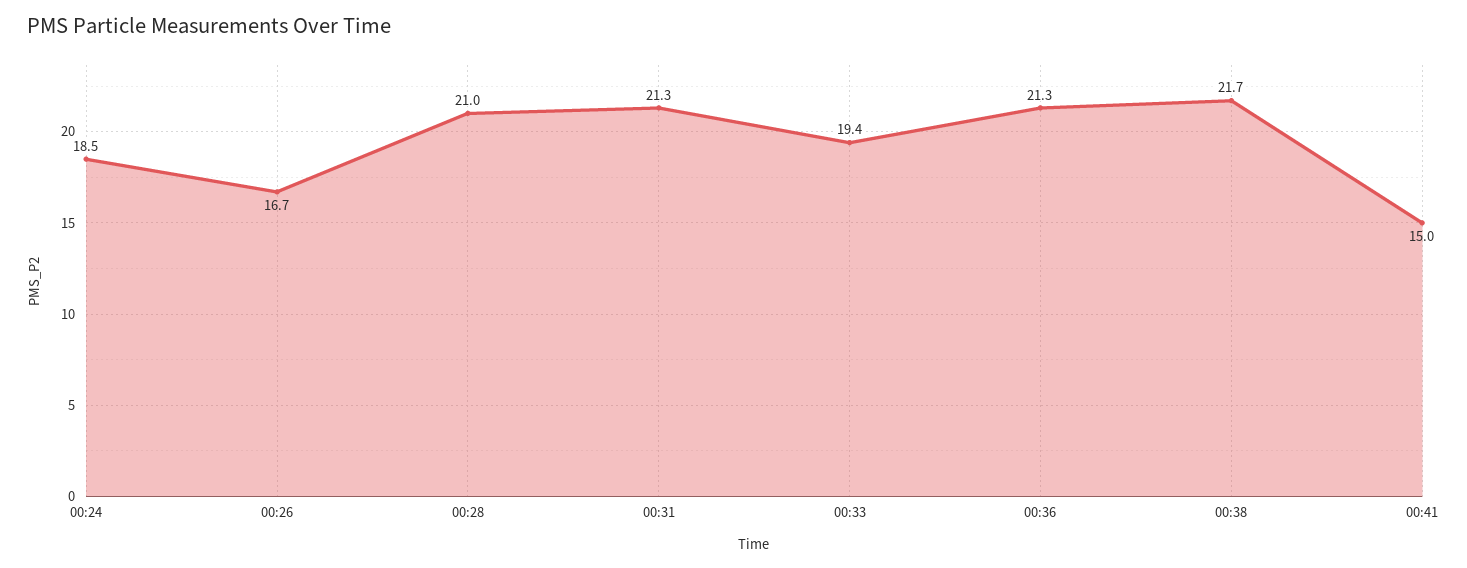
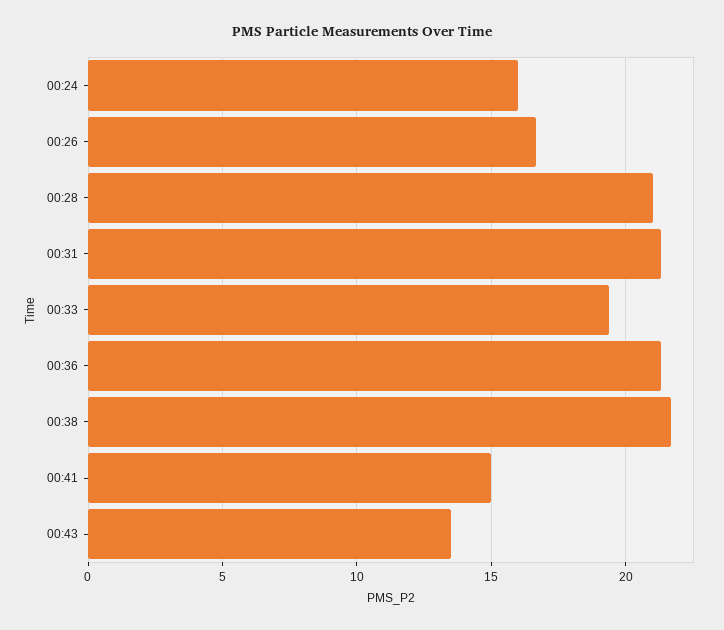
00:24: 18.5 -> 16
00:43: none -> 13.5

